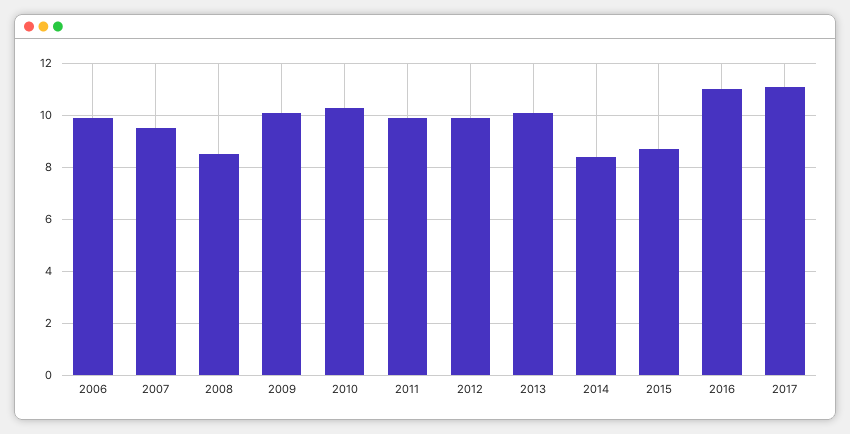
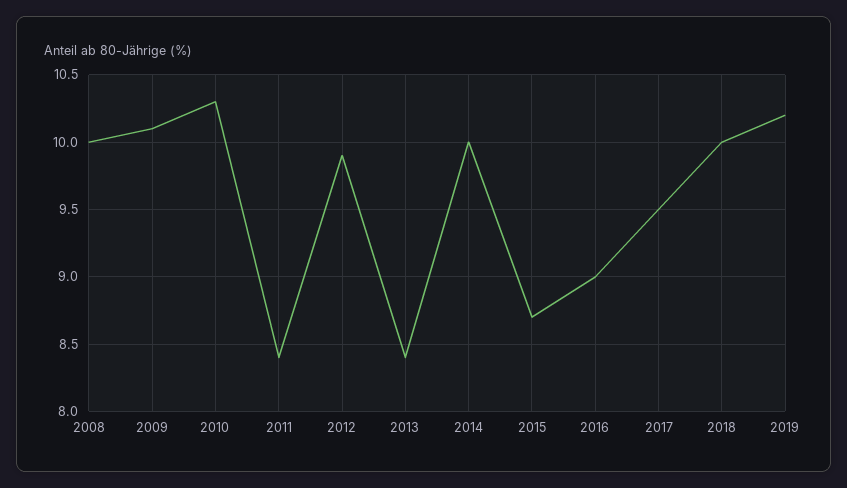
2006: 10 -> none
2007: 9.5 -> none
2008: 8.5 -> 10
2011: 10 -> 8.4
2013: 10 -> 8.4
2014: 8.5 -> 10
2016: 11 -> 9
2017: 11 -> 9.5
2018: none -> 10
2019: none -> 10.2

